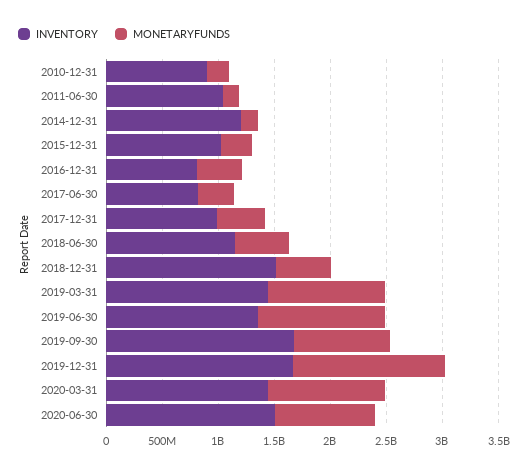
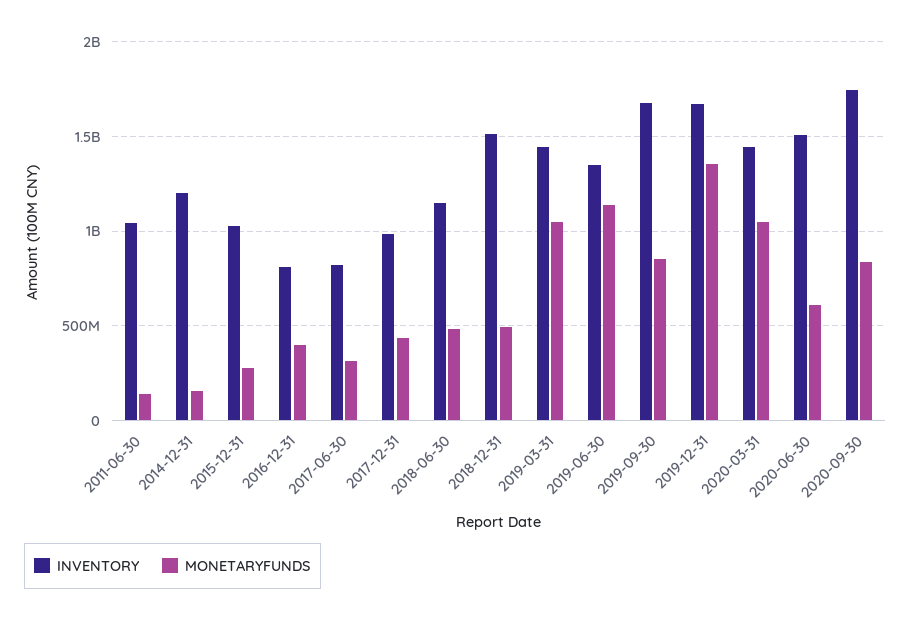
INVENTORY, 2010-12-31: 900000000 -> none
MONETARYFUNDS, 2010-12-31: 200000000 -> none
MONETARYFUNDS, 2020-06-30: 900000000 -> 600000000
INVENTORY, 2020-09-30: none -> 1750000000
MONETARYFUNDS, 2020-09-30: none -> 850000000

